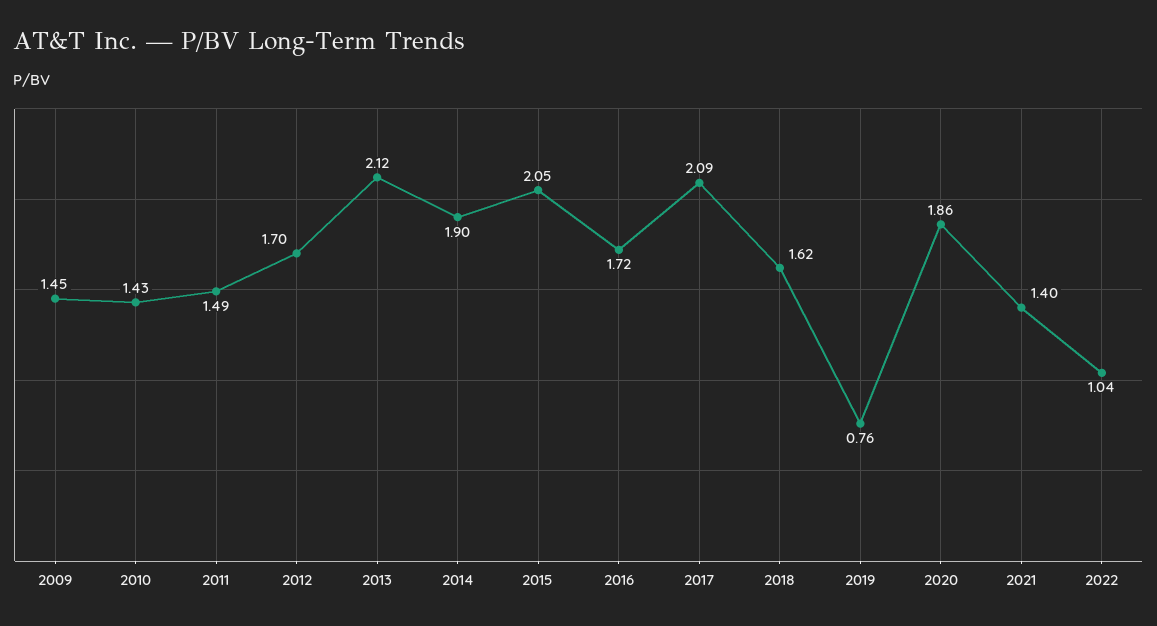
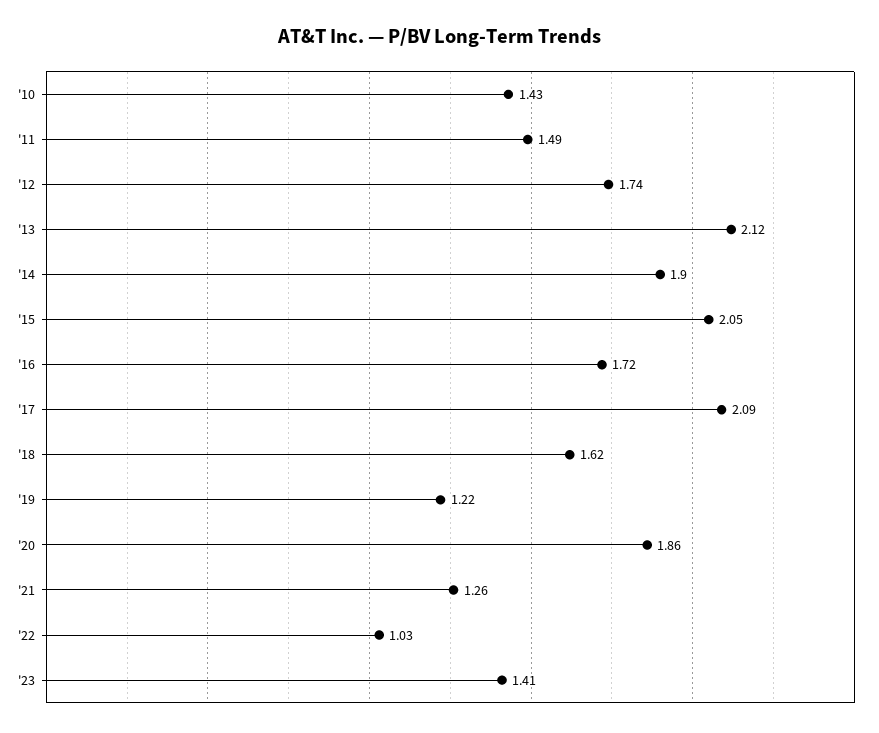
2009: 1.45 -> none
2012: 1.7 -> 1.74
2019: 0.76 -> 1.22
2021: 1.4 -> 1.26
2022: 1.04 -> 1.03
'23: none -> 1.41

